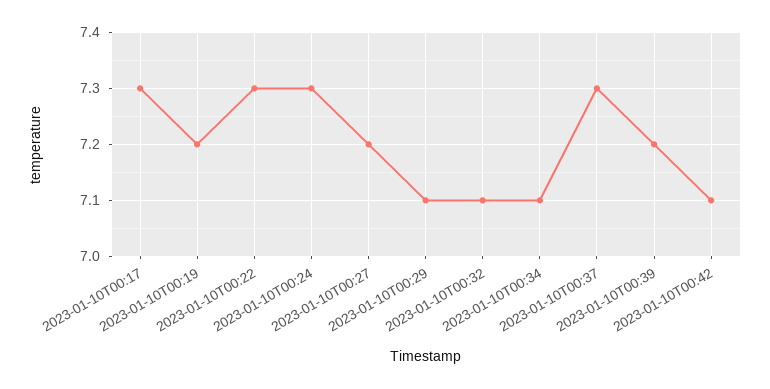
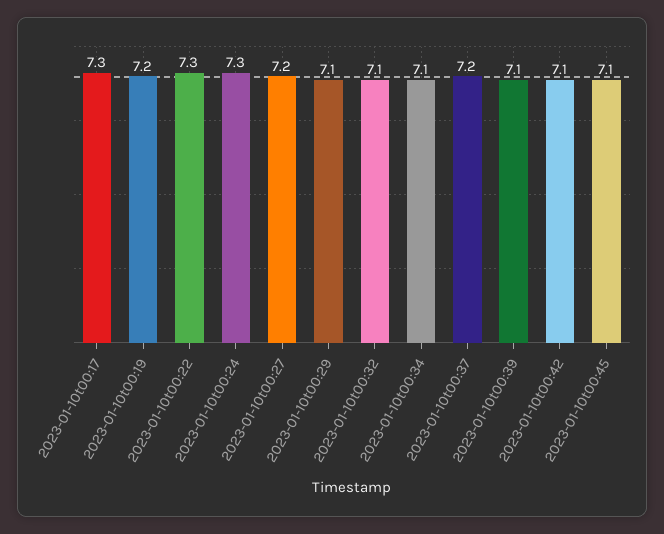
2023-01-10T00:37: 7.3 -> 7.2
2023-01-10T00:39: 7.2 -> 7.1
2023-01-10t00:45: none -> 7.1

